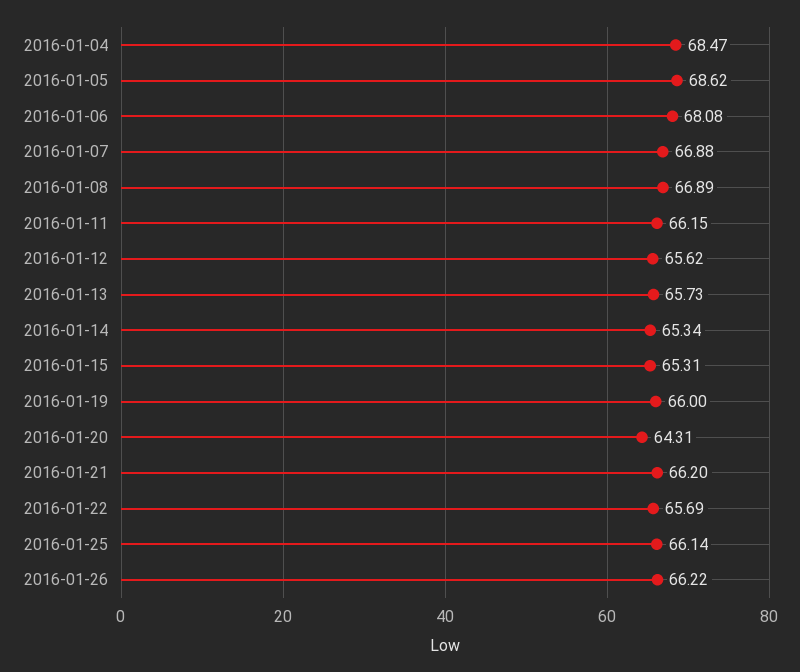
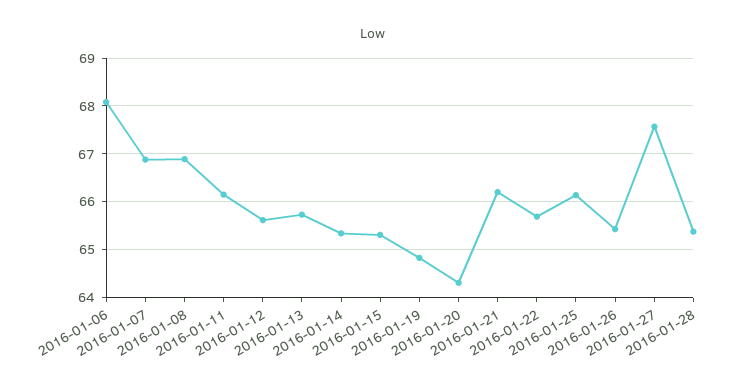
2016-01-04: 68.47 -> none
2016-01-05: 68.62 -> none
2016-01-19: 66 -> 64.8
2016-01-26: 66.22 -> 65.4
2016-01-27: none -> 67.6
2016-01-28: none -> 65.4

